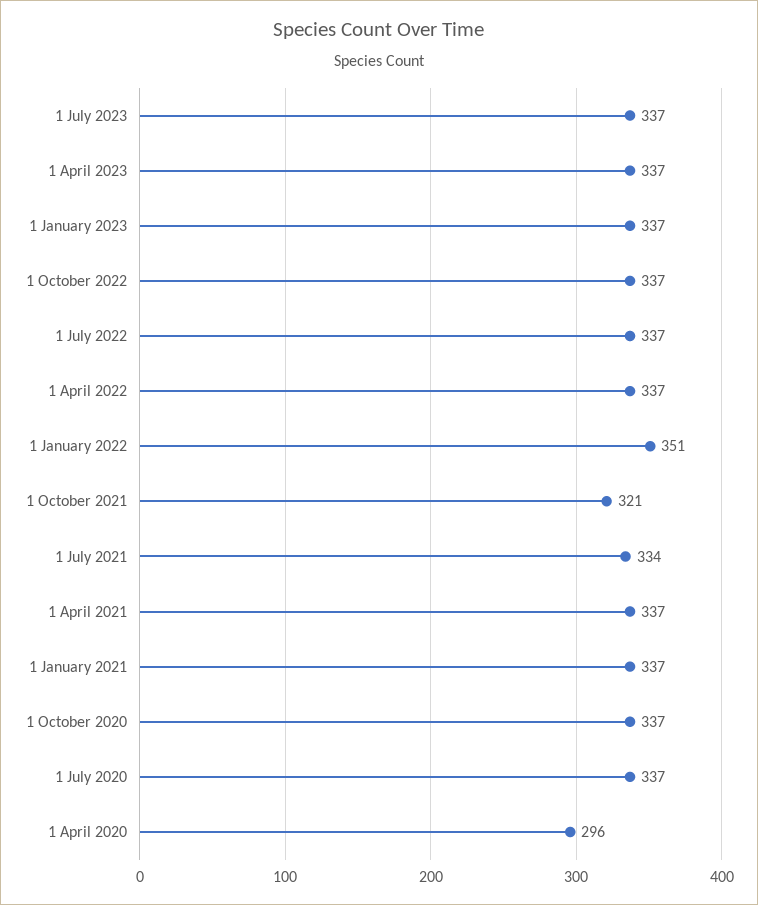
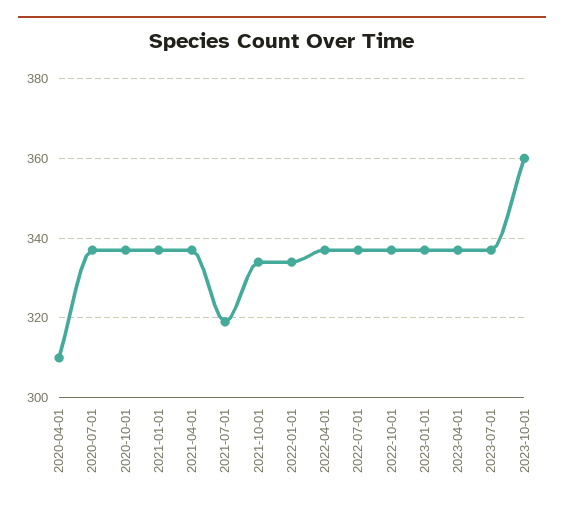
1 January 2022: 351 -> 335
1 October 2021: 321 -> 335
1 July 2021: 334 -> 320
1 April 2020: 296 -> 310
2023-10-01: none -> 360

